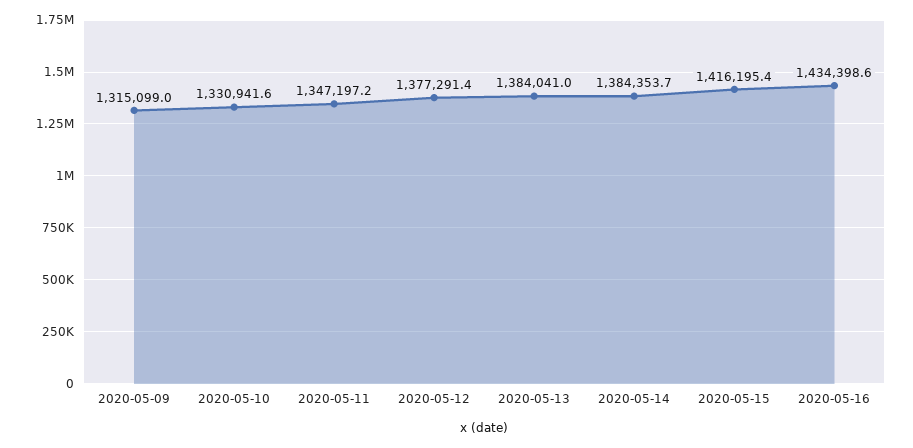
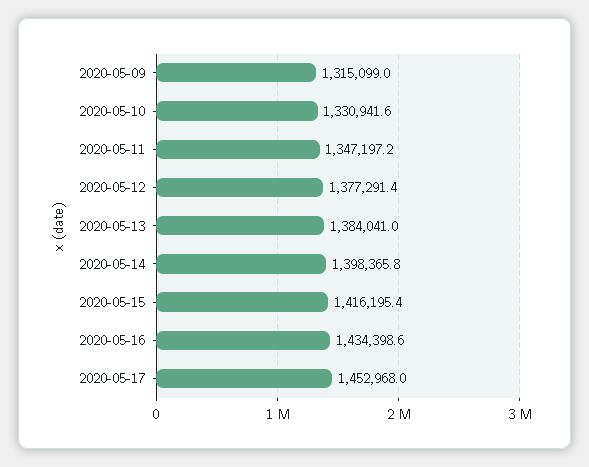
2020-05-14: 1384353.7 -> 1398365.8
2020-05-17: none -> 1452968

